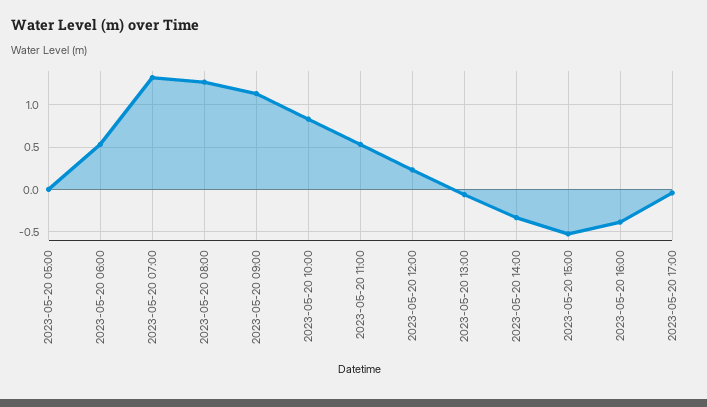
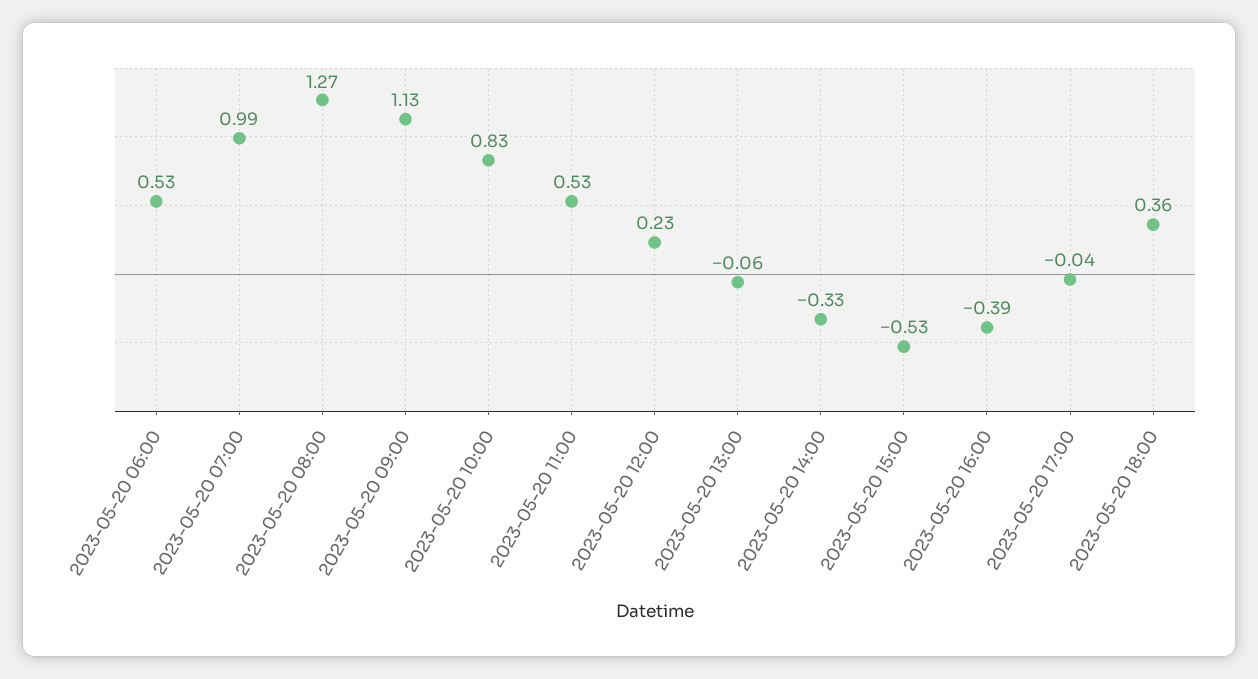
2023-05-20 05:00: 0 -> none
2023-05-20 07:00: 1.3 -> 0.99
2023-05-20 18:00: none -> 0.36

